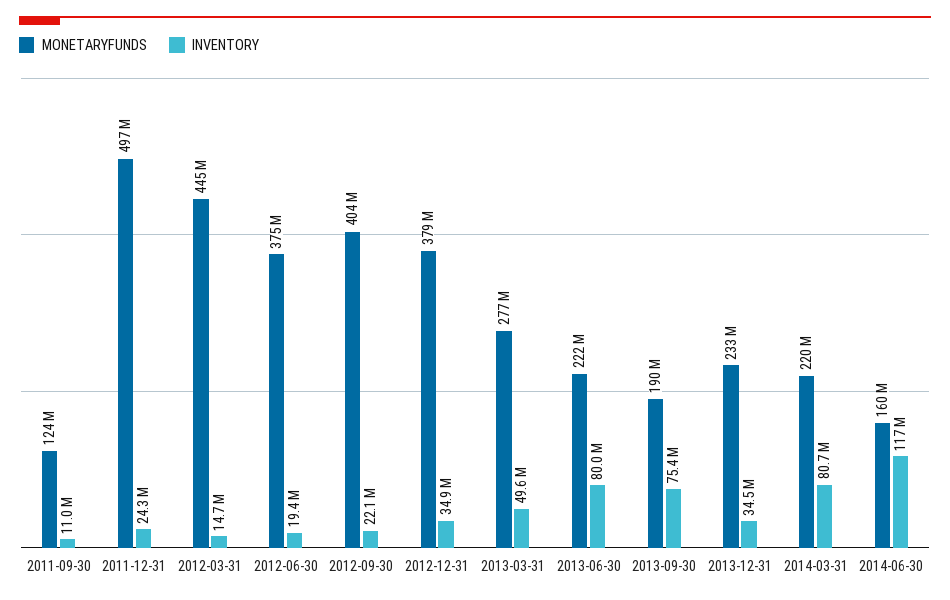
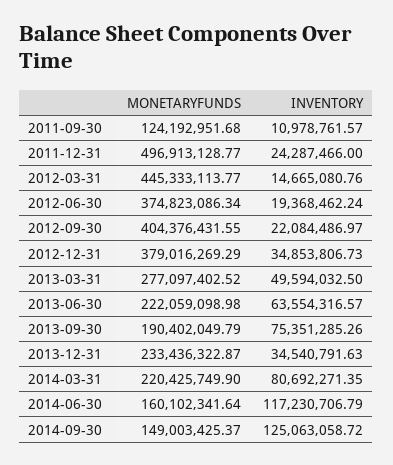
INVENTORY, 2013-06-30: 80000000 -> 63554316.57
MONETARYFUNDS, 2014-09-30: none -> 149003425.37
INVENTORY, 2014-09-30: none -> 125063058.72

